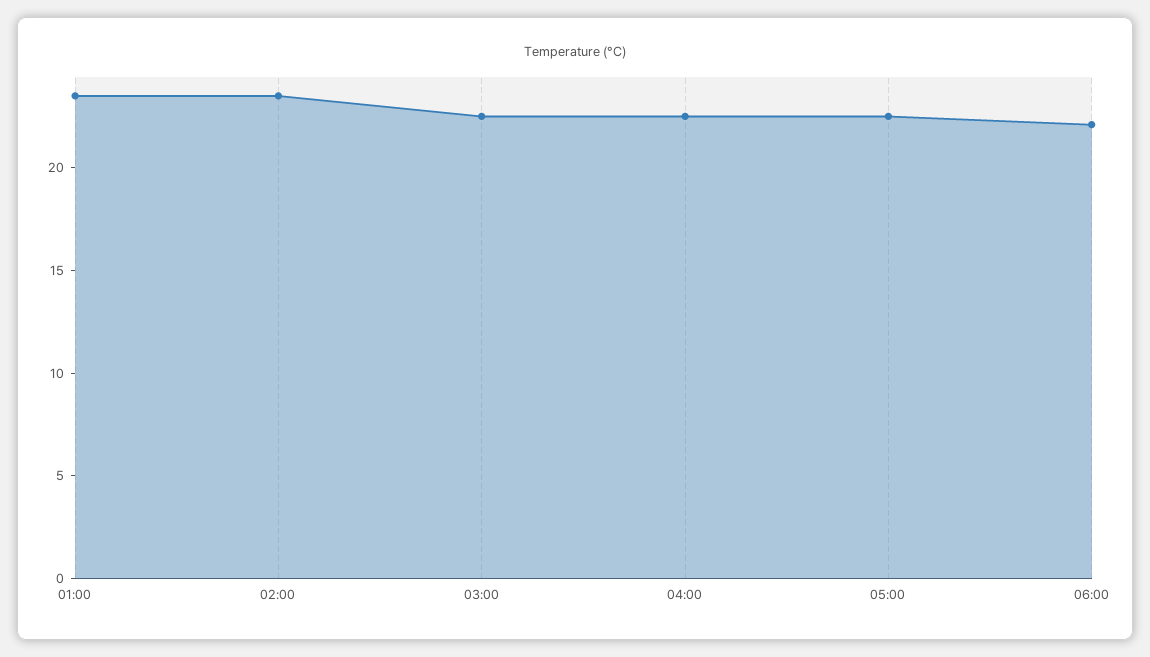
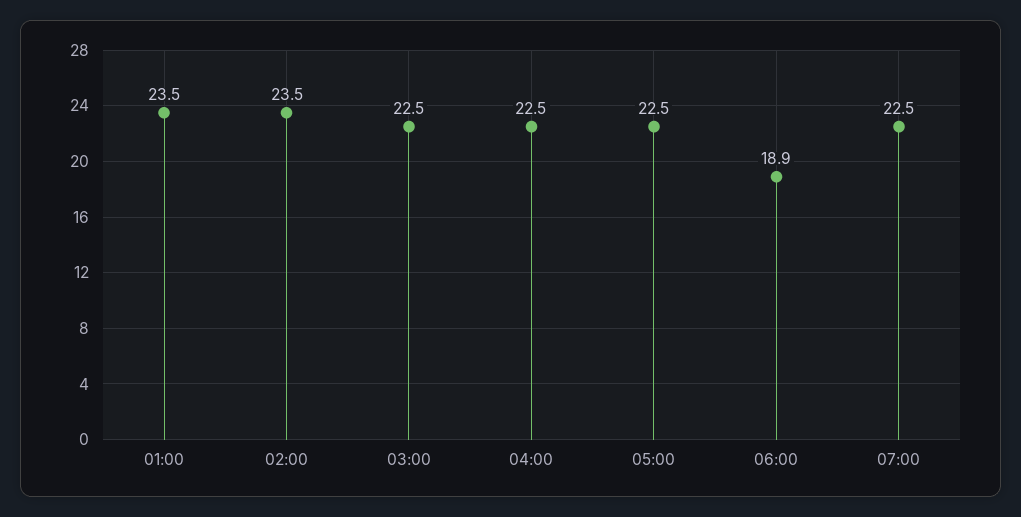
06:00: 22 -> 18.9
07:00: none -> 22.5

